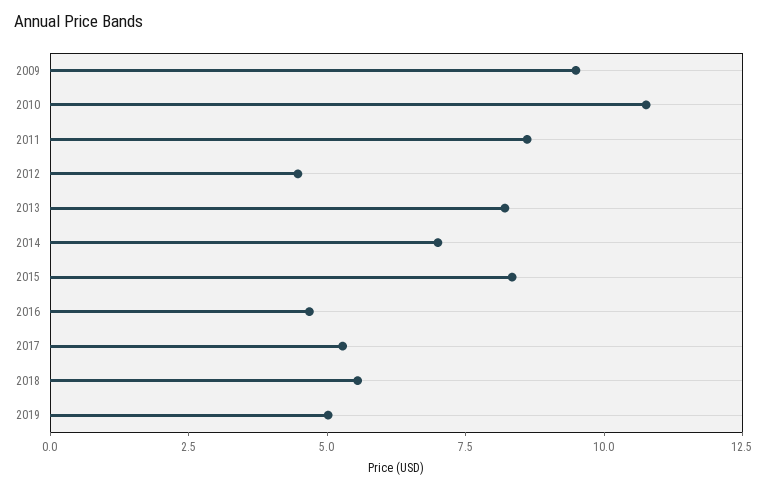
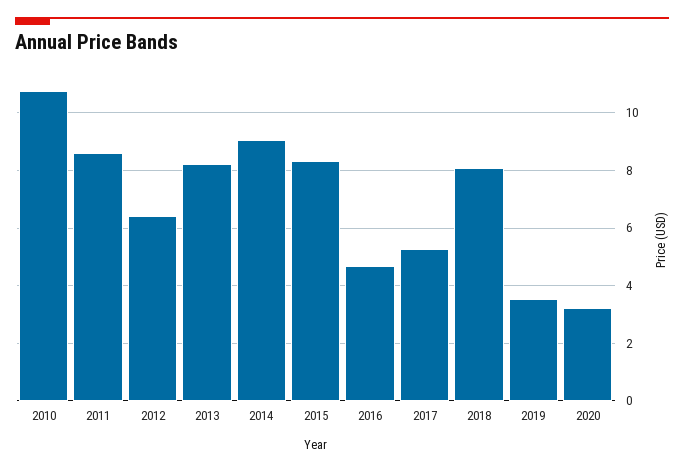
2009: 9.5 -> none
2012: 4.5 -> 6.5
2014: 7 -> 9
2018: 5.5 -> 8
2019: 5 -> 3.5
2020: none -> 3.25

